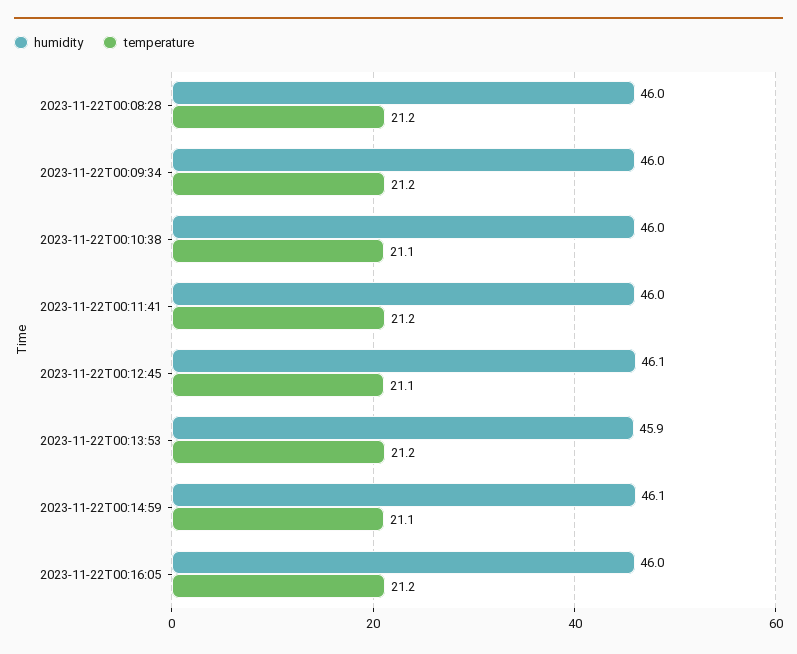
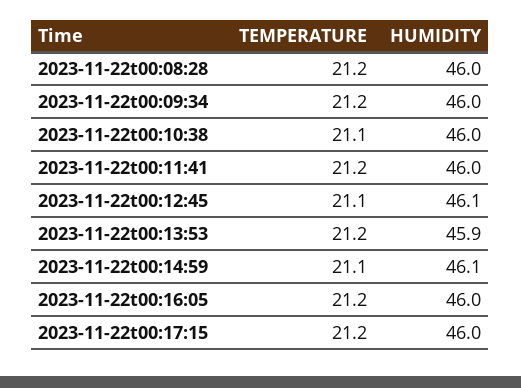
temperature, 2023-11-22t00:17:15: none -> 21.2
humidity, 2023-11-22t00:17:15: none -> 46

